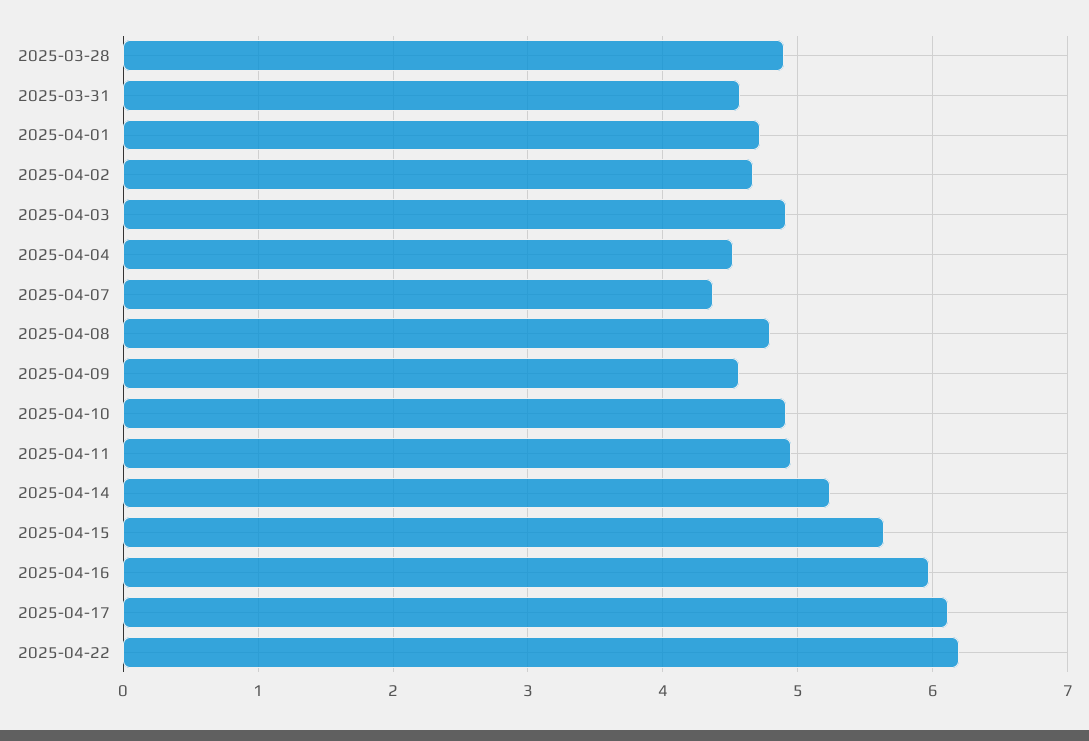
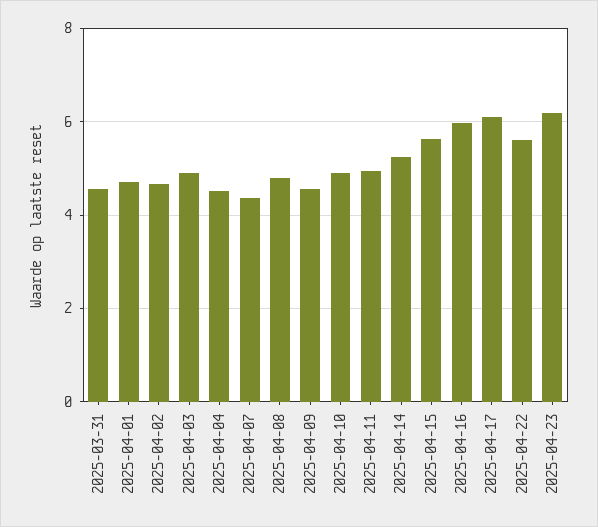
2025-03-28: 4.9 -> none
2025-04-22: 6.2 -> 5.6
2025-04-23: none -> 6.2

